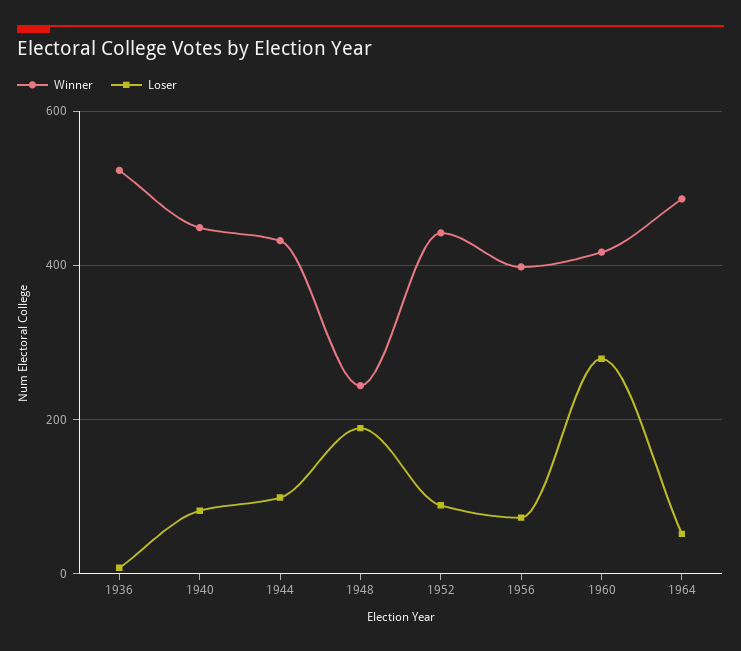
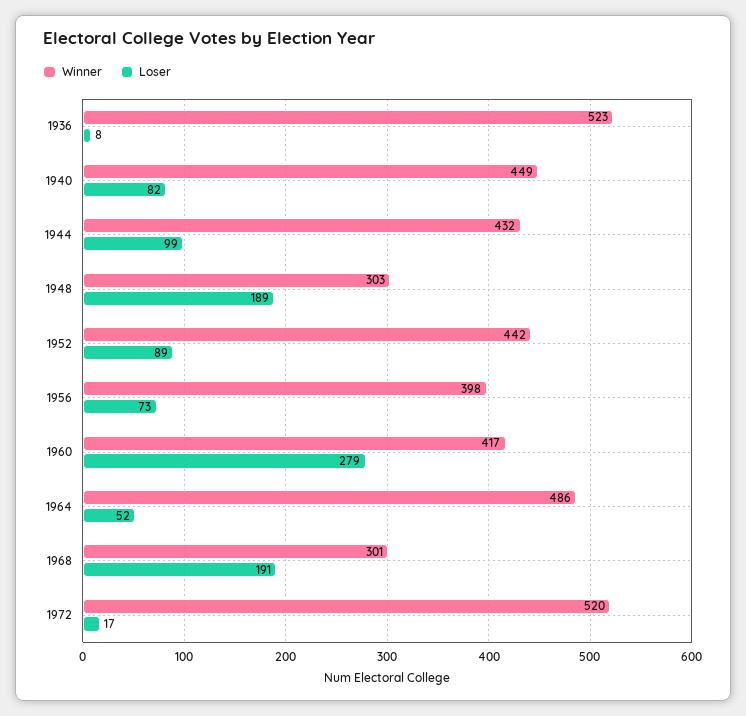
Winner, 1948: 240 -> 303
Winner, 1968: none -> 301
Loser, 1968: none -> 191
Winner, 1972: none -> 520
Loser, 1972: none -> 17

